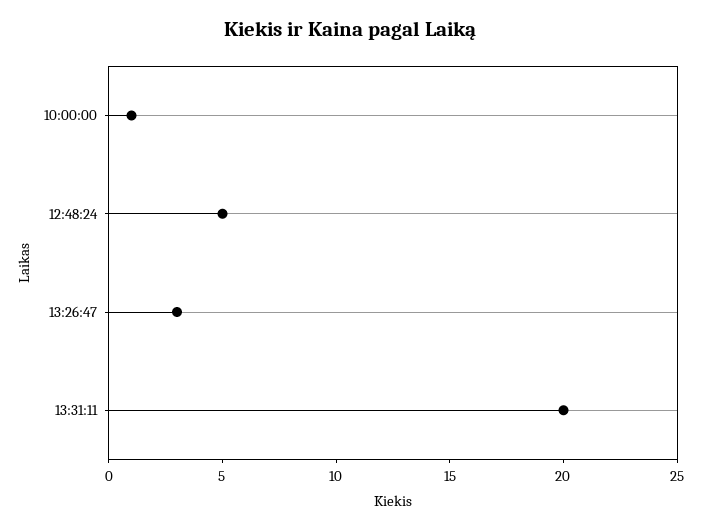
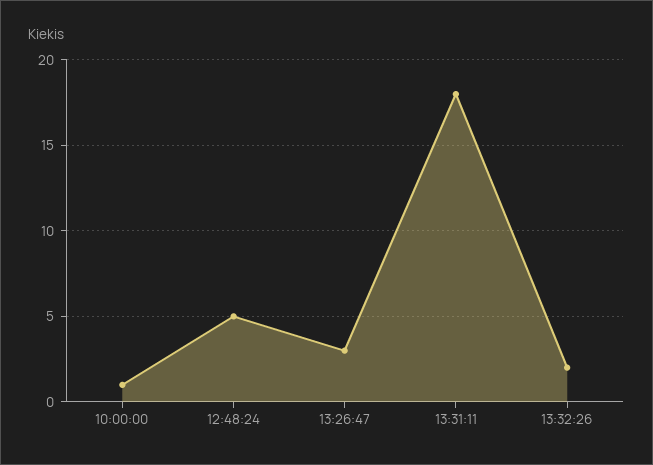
13:31:11: 20 -> 18
13:32:26: none -> 2

